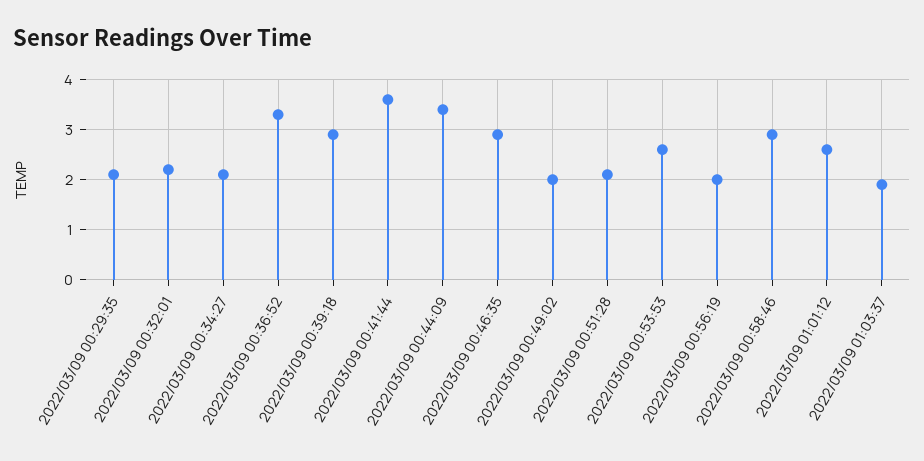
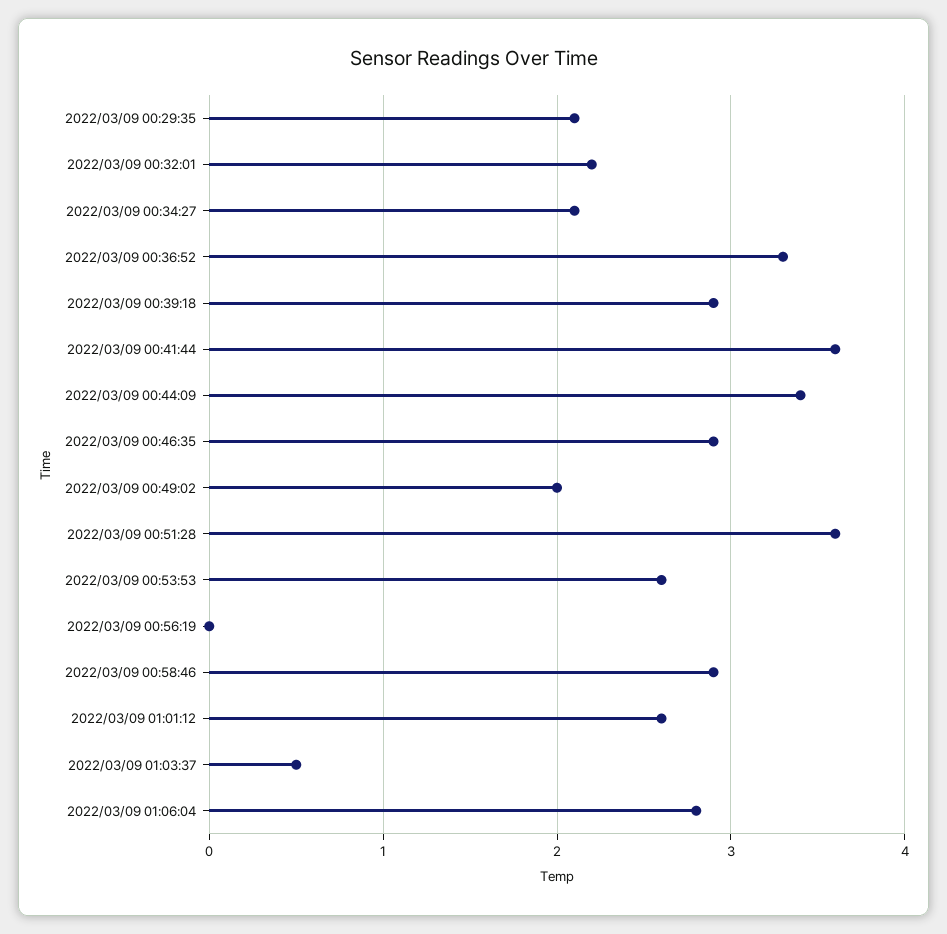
2022/03/09 00:51:28: 2 -> 3.6
2022/03/09 00:56:19: 2 -> 0
2022/03/09 01:03:37: 2 -> 0.5
2022/03/09 01:06:04: none -> 2.8

